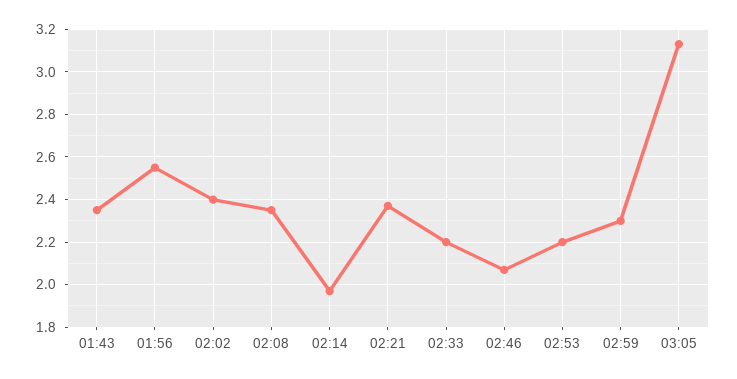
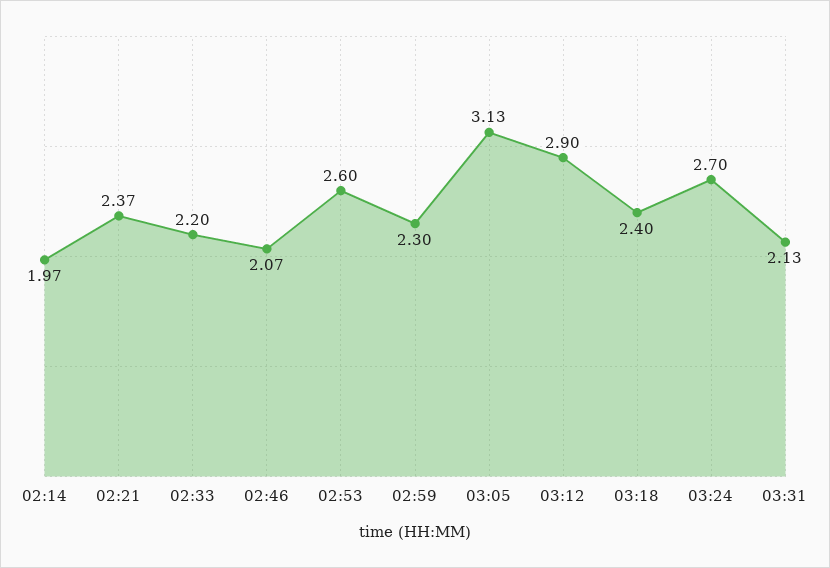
01:43: 2.35 -> none
01:56: 2.55 -> none
02:02: 2.4 -> none
02:08: 2.35 -> none
02:53: 2.2 -> 2.6
03:12: none -> 2.9
03:18: none -> 2.4
03:24: none -> 2.7
03:31: none -> 2.13

